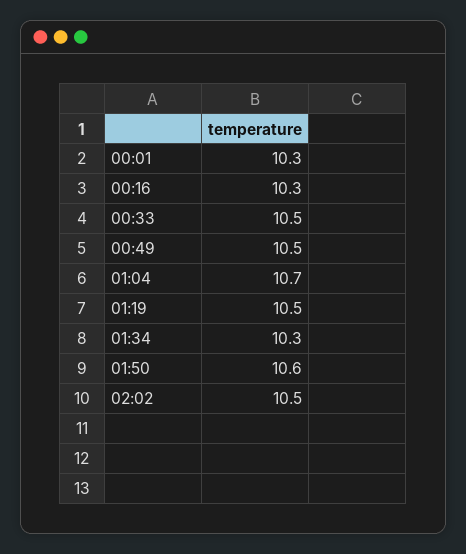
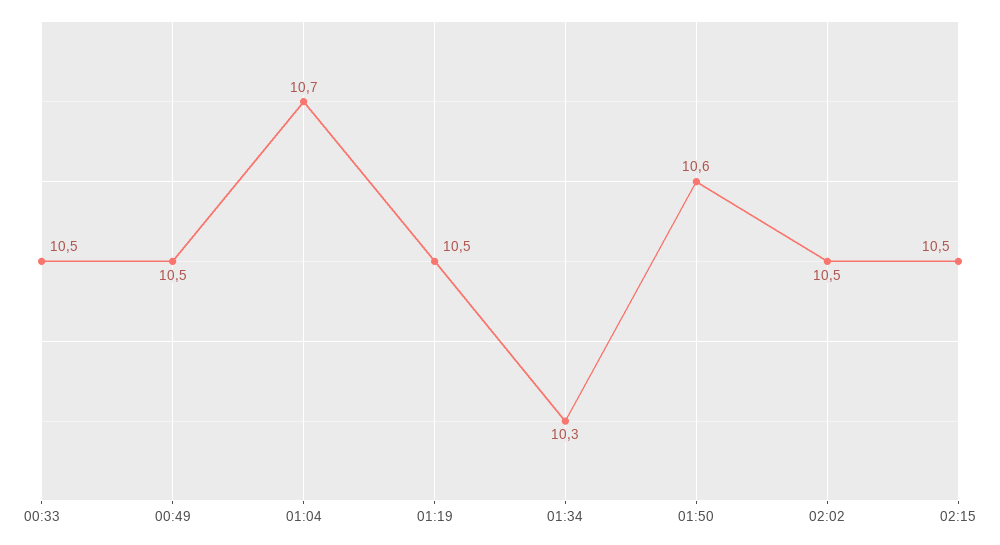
00:01: 10.3 -> none
00:16: 10.3 -> none
02:15: none -> 10.5

